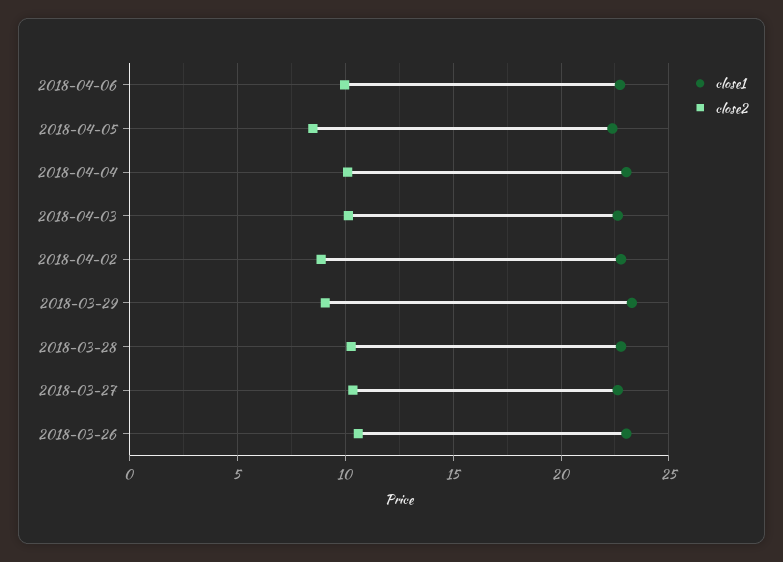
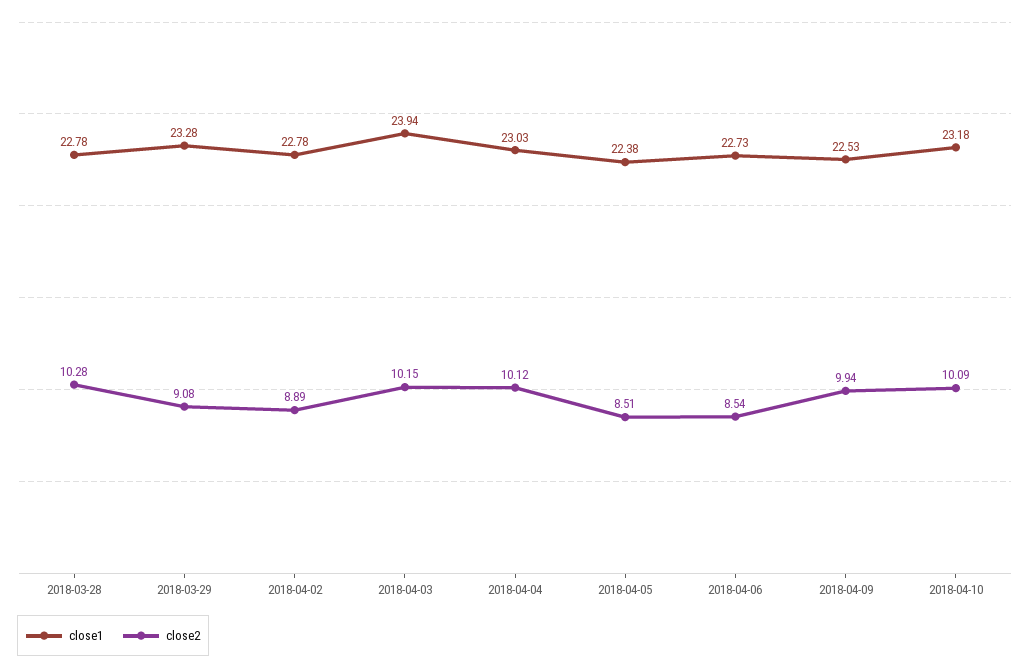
close2, 2018-04-06: 10 -> 8.54
close1, 2018-04-03: 22.5 -> 23.94
close1, 2018-03-27: 22.5 -> none
close2, 2018-03-27: 10.5 -> none
close1, 2018-03-26: 23 -> none
close2, 2018-03-26: 10.5 -> none
close1, 2018-04-09: none -> 22.53
close2, 2018-04-09: none -> 9.94
close1, 2018-04-10: none -> 23.18
close2, 2018-04-10: none -> 10.09

